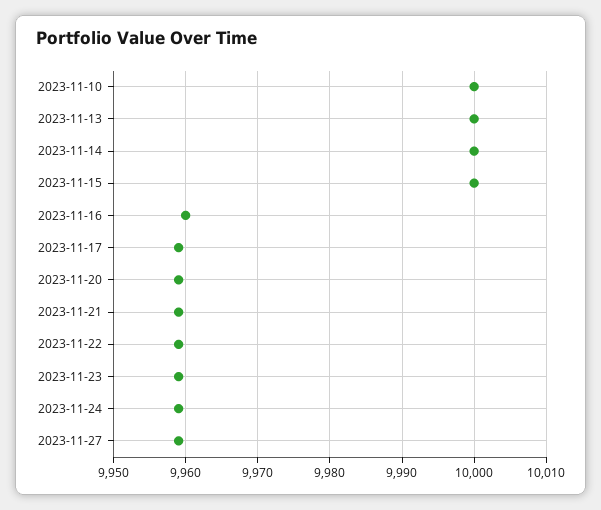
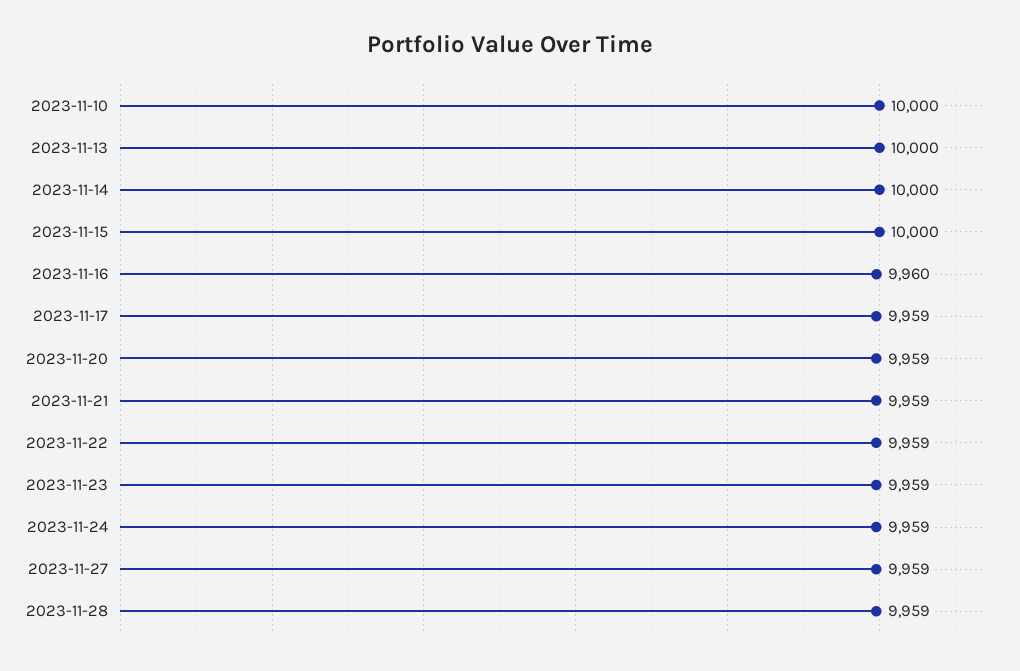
2023-11-28: none -> 9959

